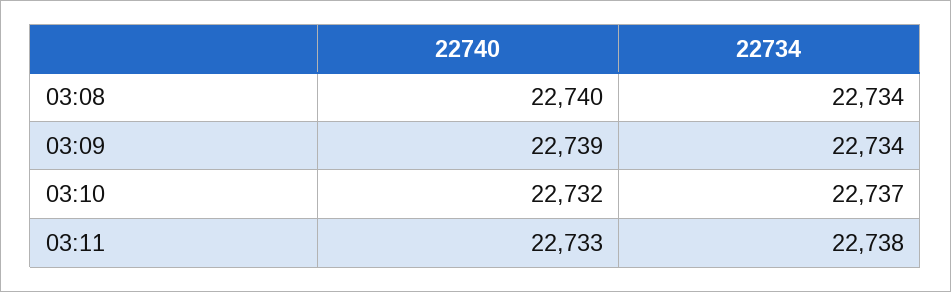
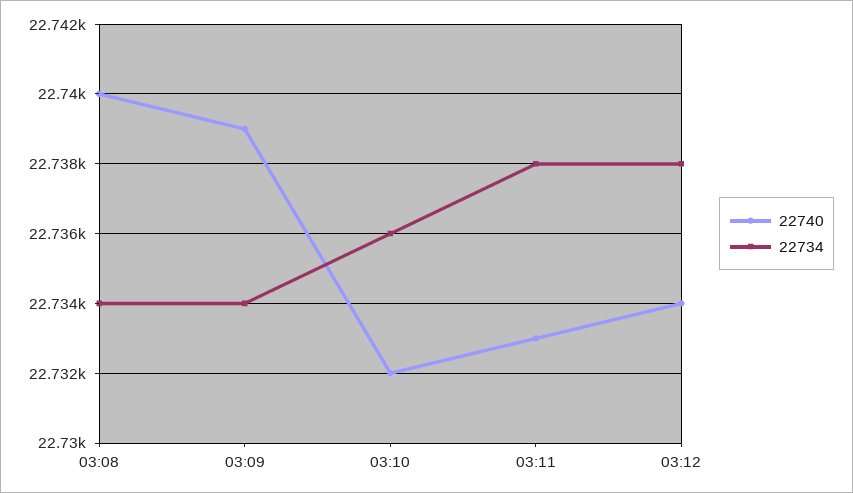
22734, 03:10: 22737 -> 22736
22740, 03:12: none -> 22734
22734, 03:12: none -> 22738

